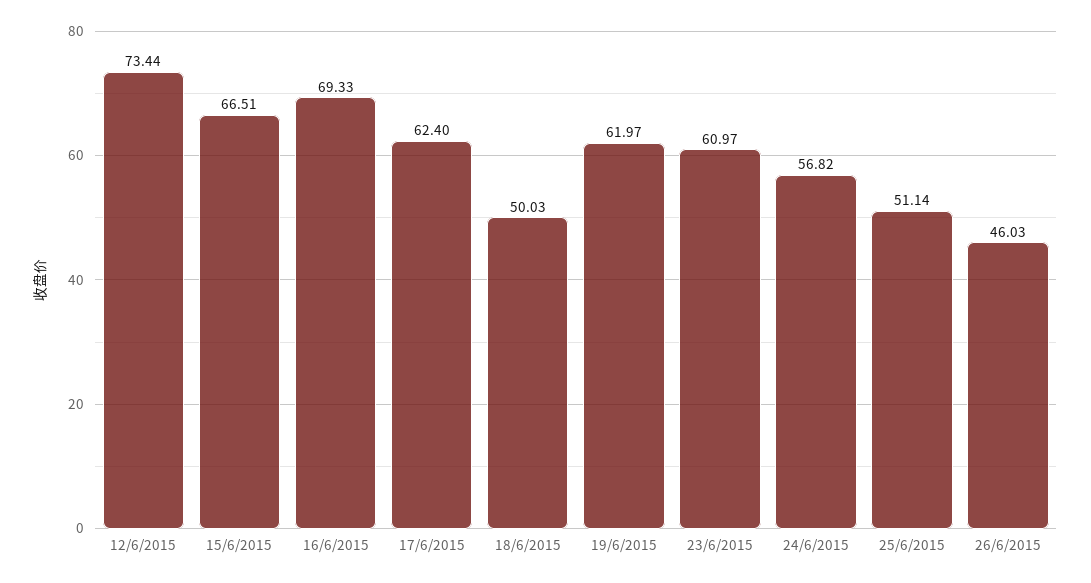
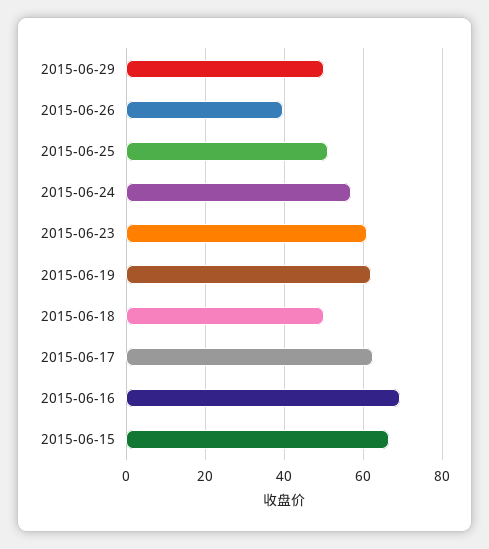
12/6/2015: 73.44 -> none
26/6/2015: 46.03 -> 40
2015-06-29: none -> 50

